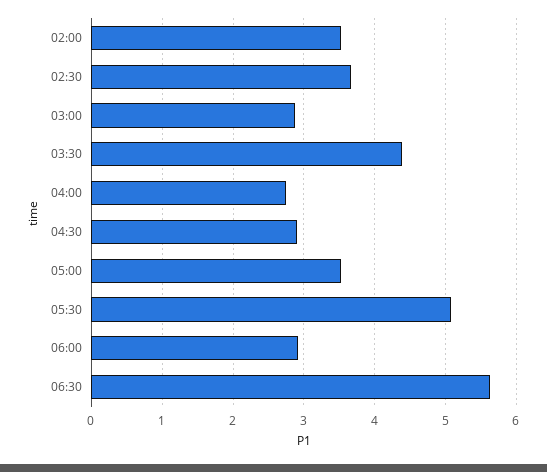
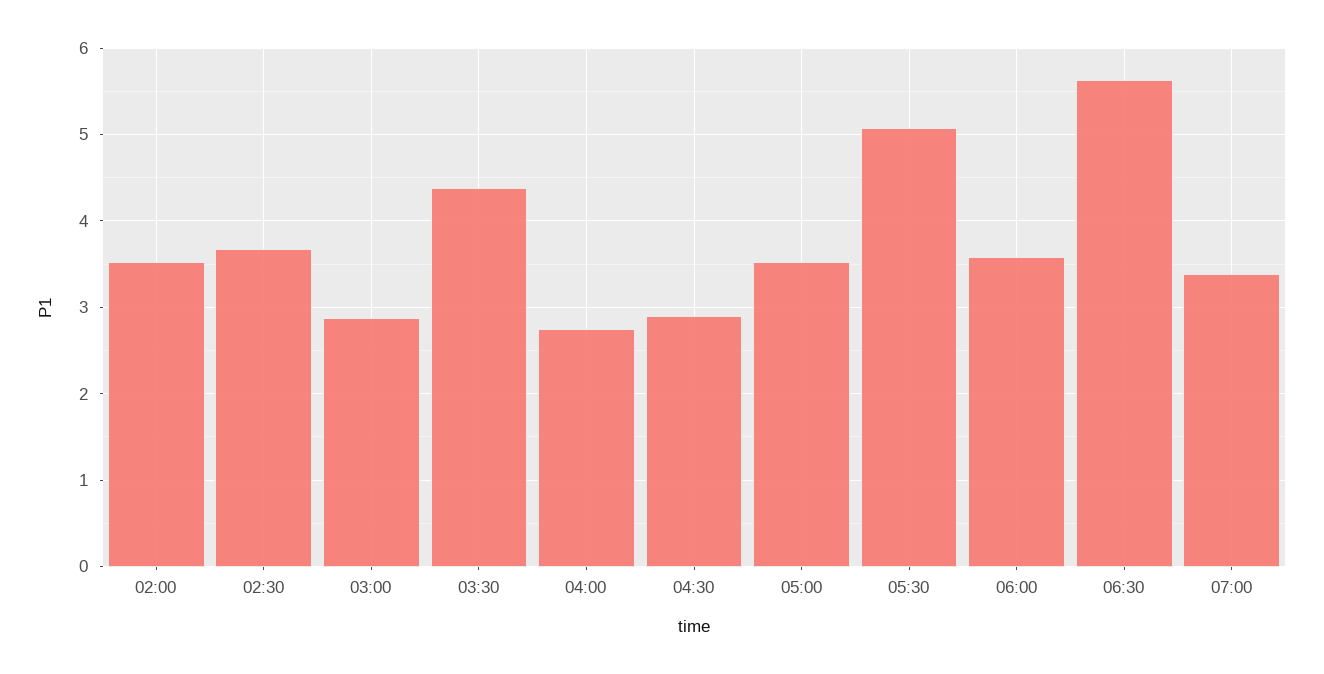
06:00: 2.9 -> 3.6
07:00: none -> 3.4

